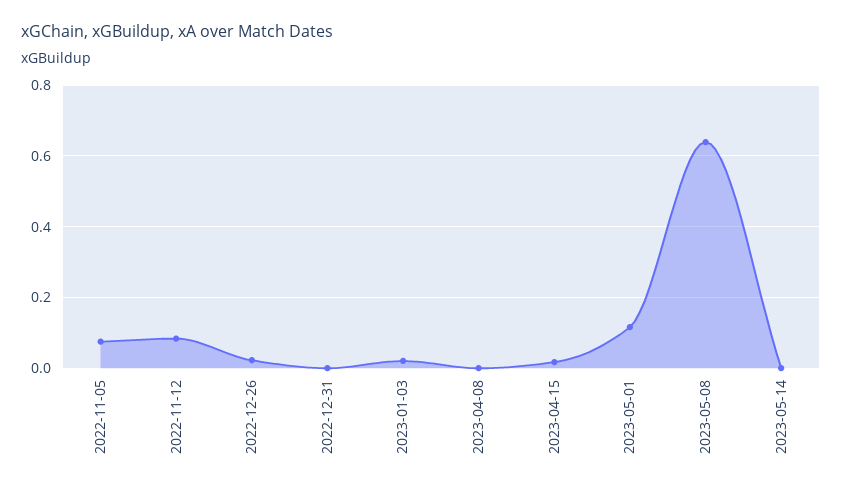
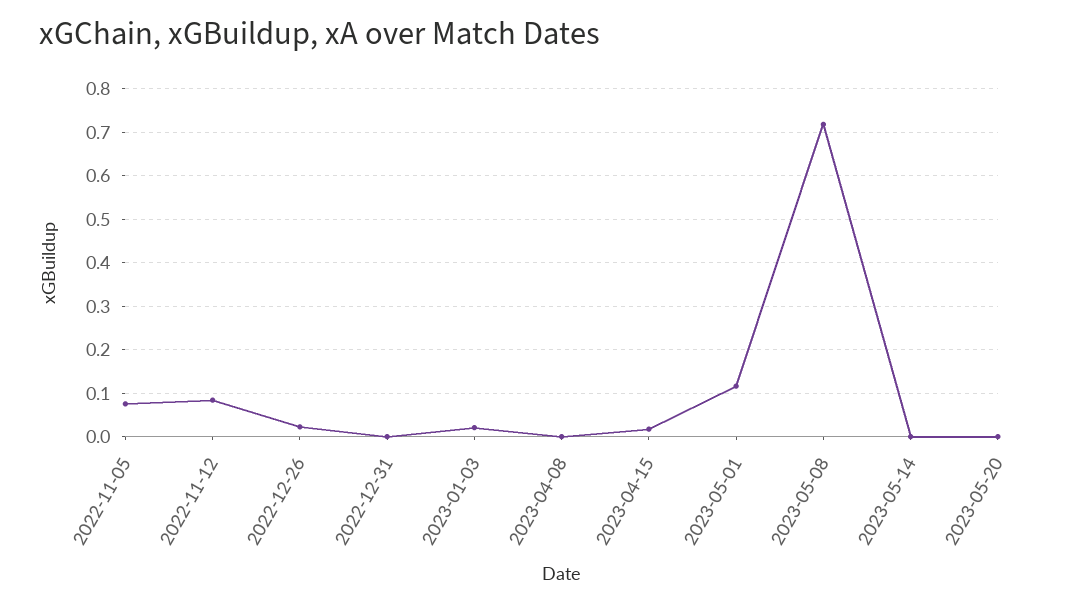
2023-05-08: 0.64 -> 0.72
2023-05-20: none -> 0

